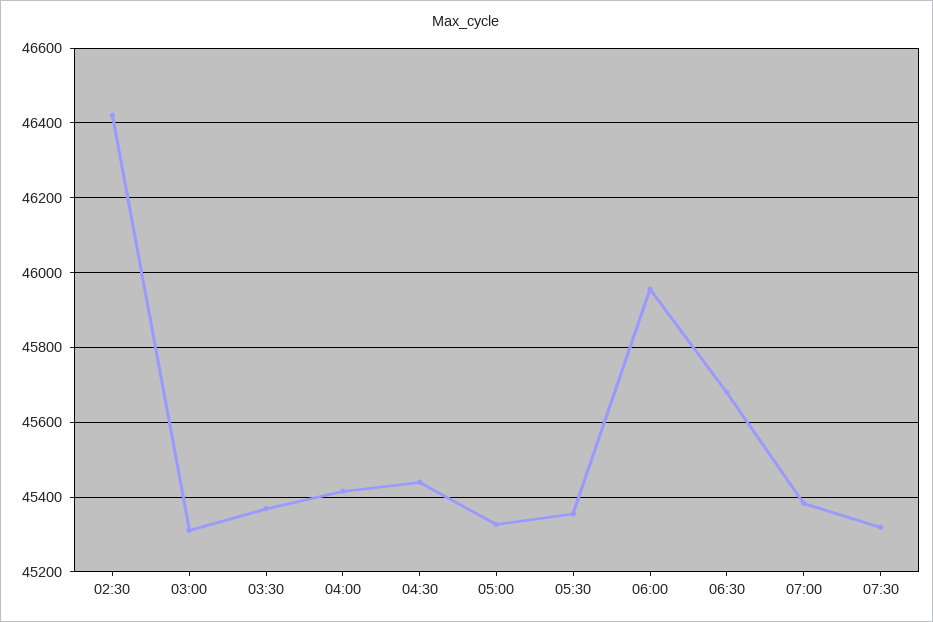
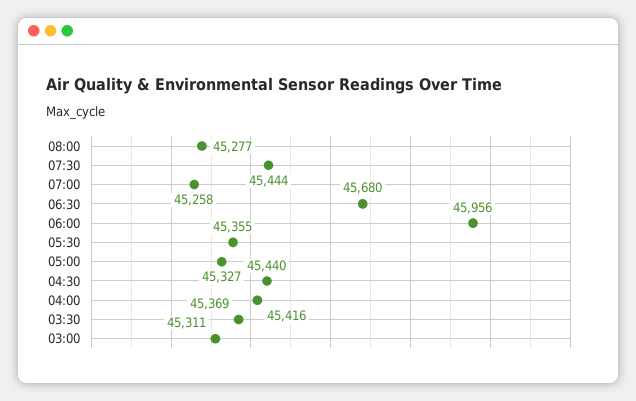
02:30: 46420 -> none
07:00: 45380 -> 45258
07:30: 45320 -> 45444
08:00: none -> 45277

